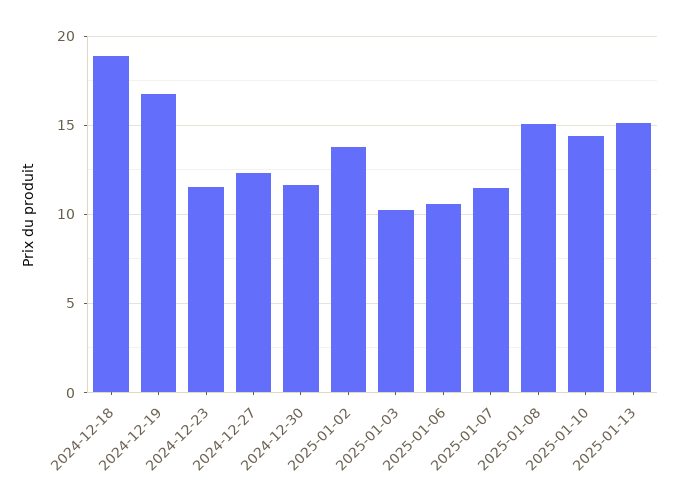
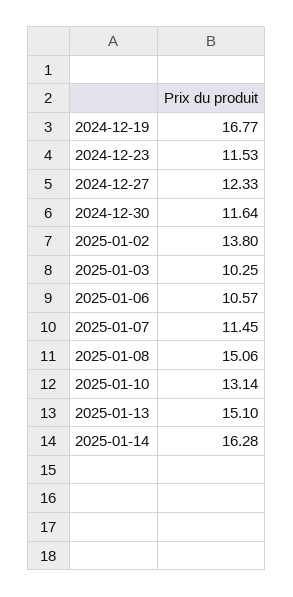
2024-12-18: 19 -> none
2025-01-10: 14.5 -> 13.14
2025-01-14: none -> 16.28

